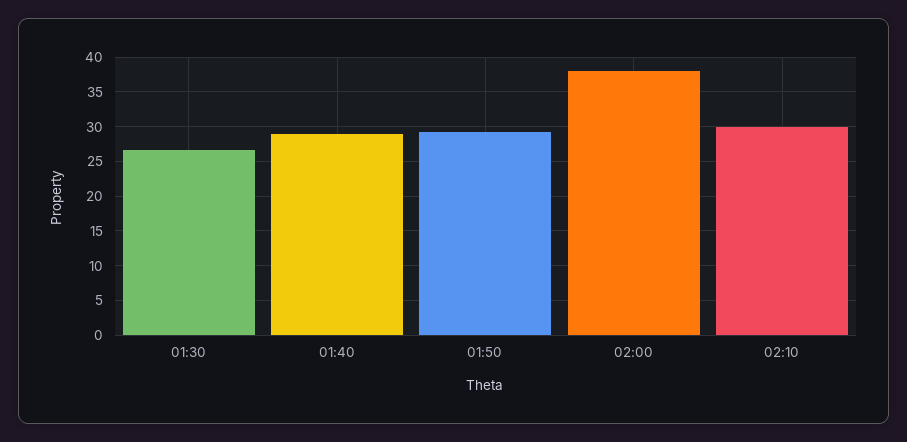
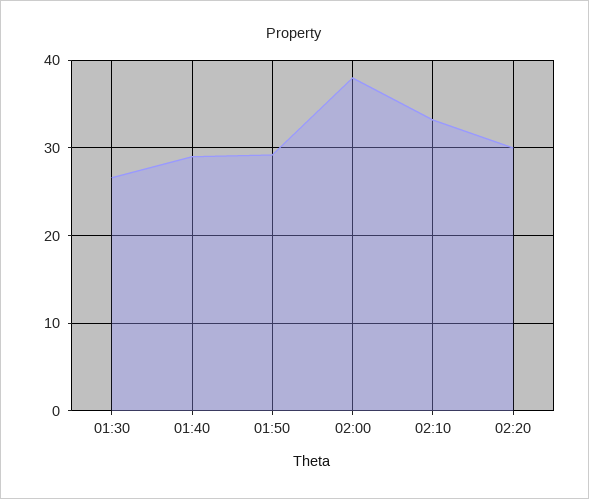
02:10: 30 -> 33
02:20: none -> 30

